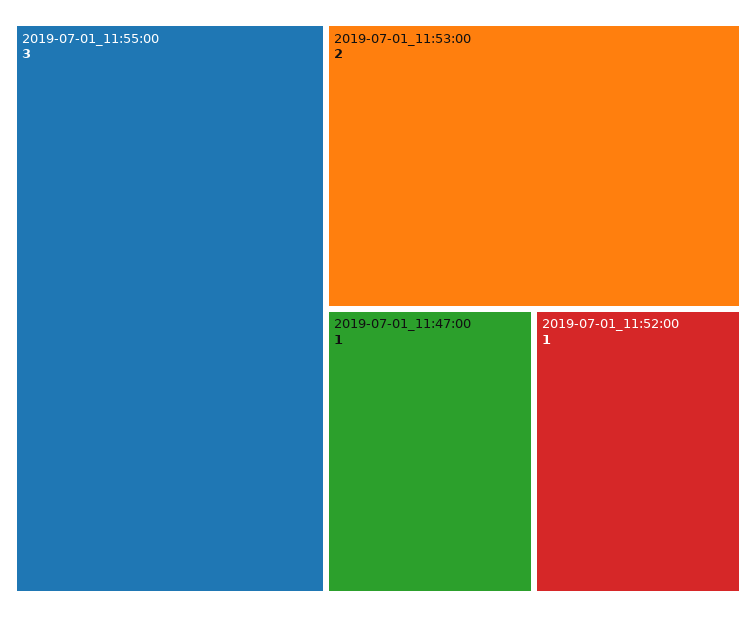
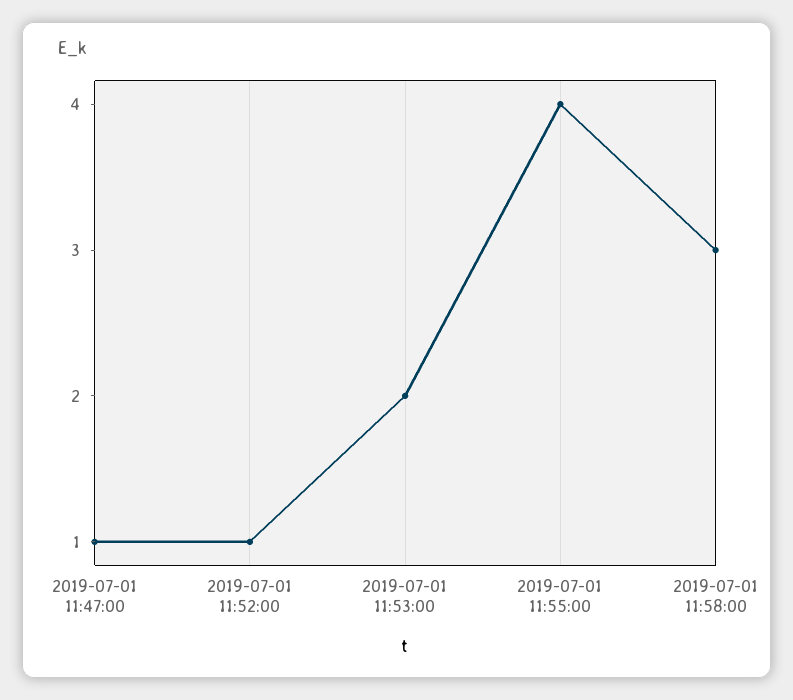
2019-07-01_11:55:00: 3 -> 4
2019-07-01 11:58:00: none -> 3

